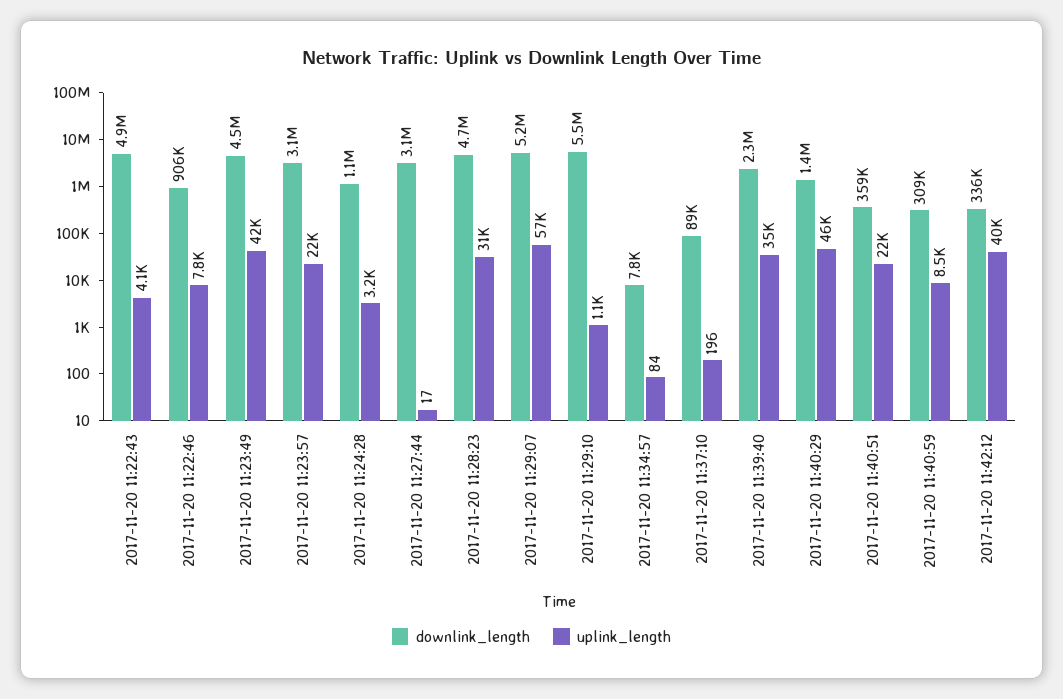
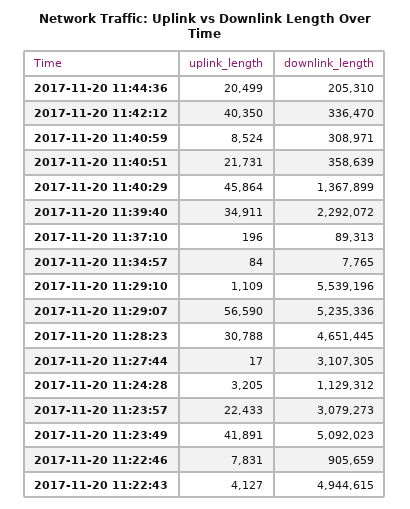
downlink_length, 2017-11-20 11:23:49: 4500000 -> 5092023
uplink_length, 2017-11-20 11:44:36: none -> 20499
downlink_length, 2017-11-20 11:44:36: none -> 205310

